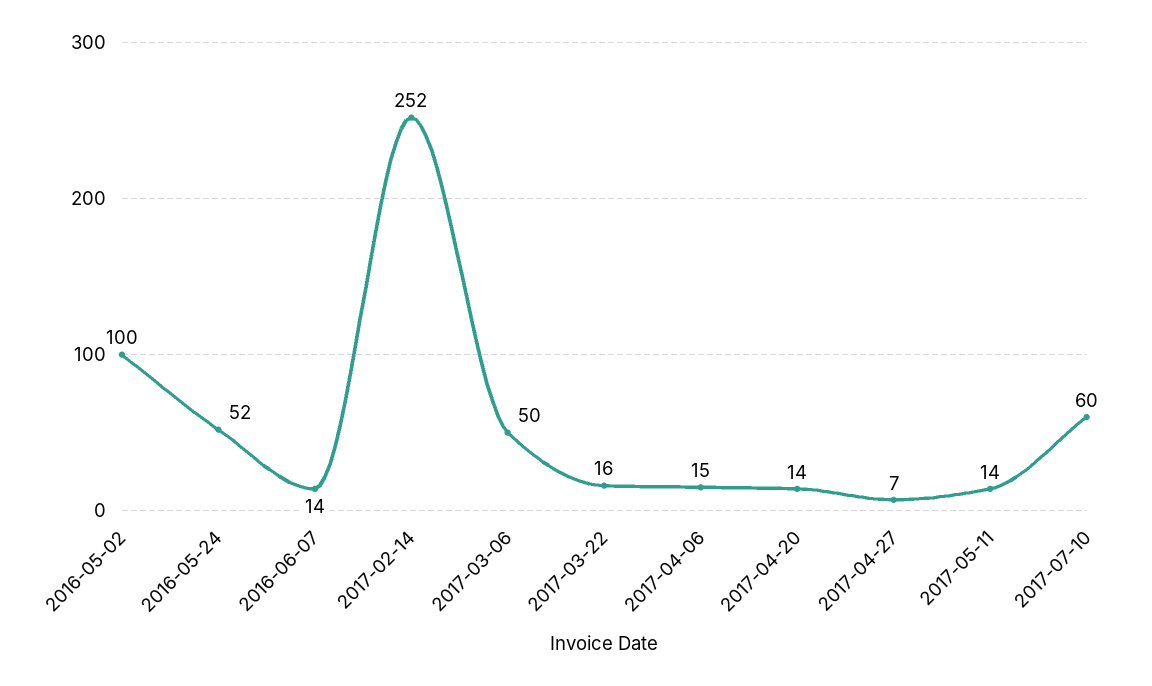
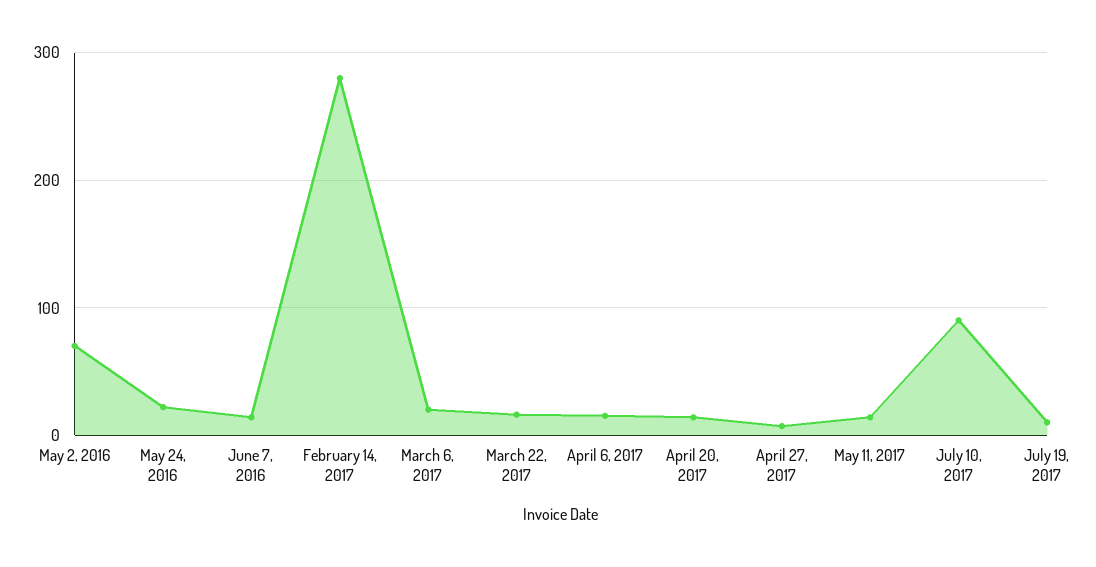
2016-05-02: 100 -> 70
2016-05-24: 52 -> 20
2017-02-14: 252 -> 280
2017-03-06: 50 -> 20
2017-07-10: 60 -> 90
July 19, 2017: none -> 10

